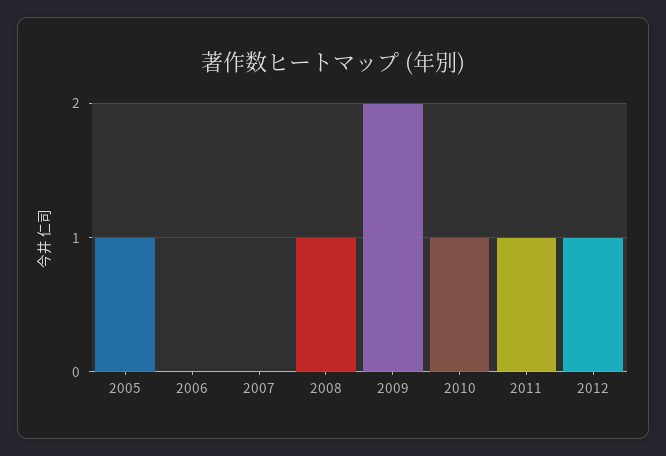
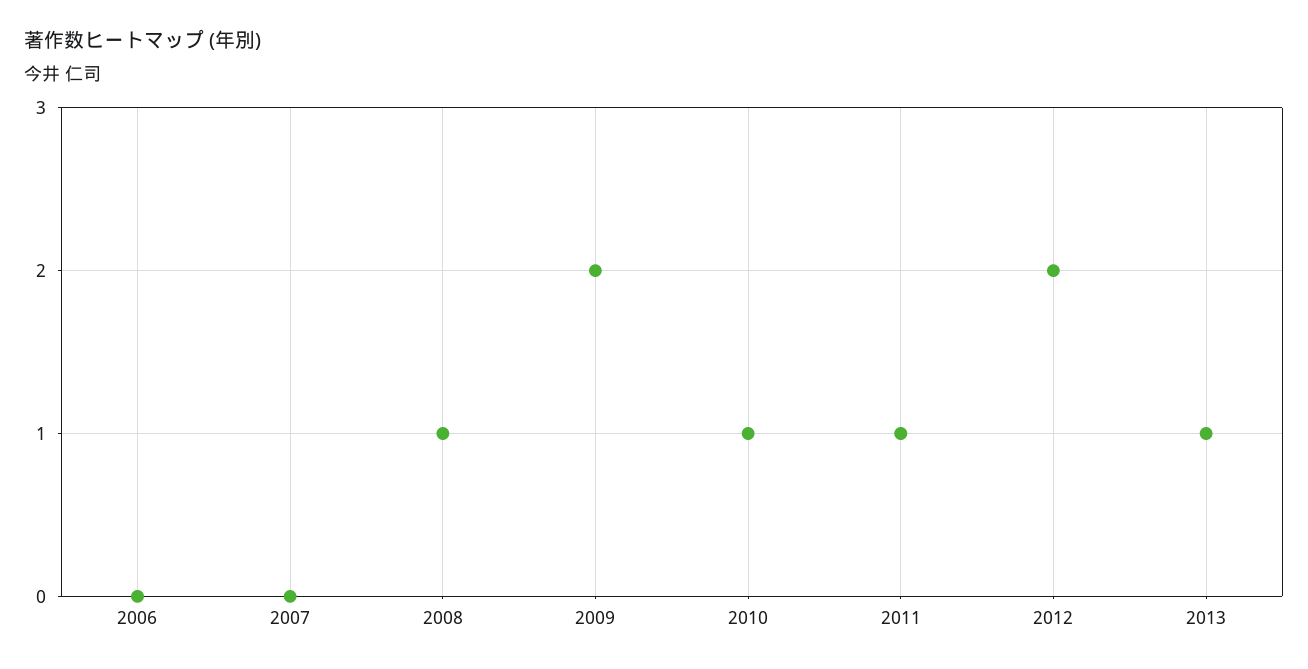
2005: 1 -> none
2012: 1 -> 2
2013: none -> 1

